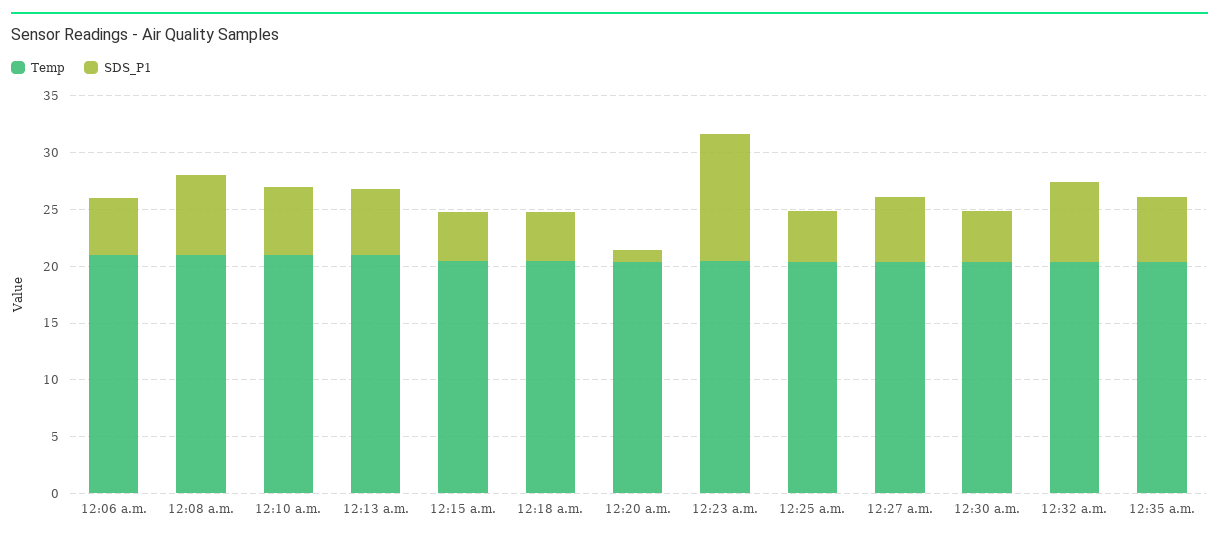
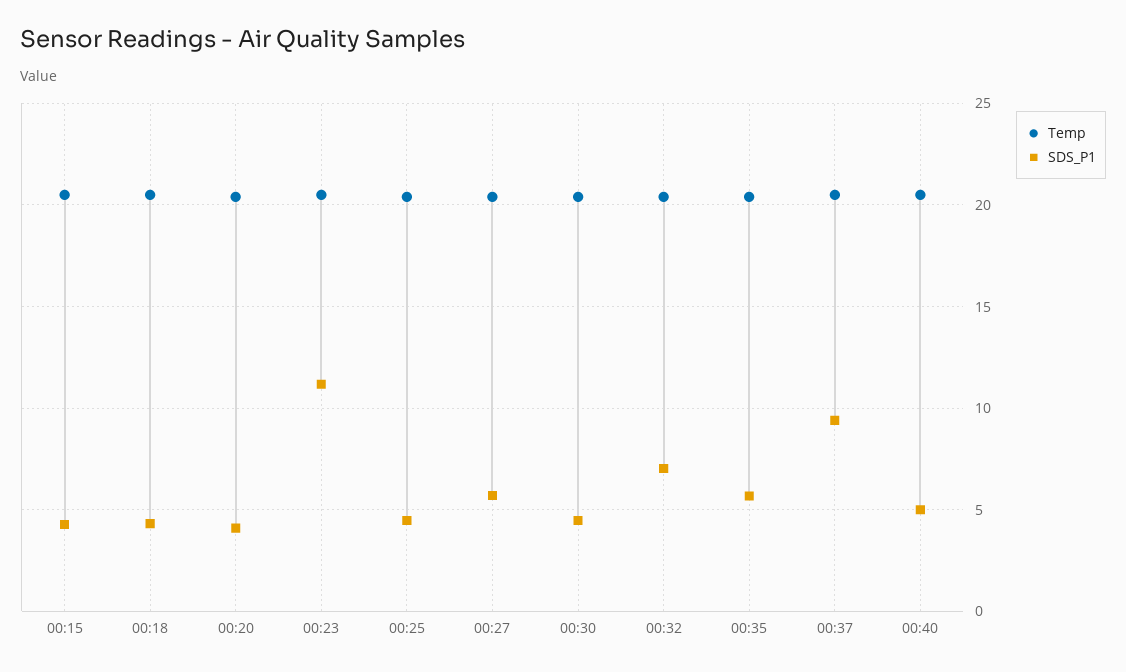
Temp, 12:06 a.m.: 21 -> none
SDS_P1, 12:06 a.m.: 5 -> none
Temp, 12:08 a.m.: 21 -> none
SDS_P1, 12:08 a.m.: 7 -> none
Temp, 12:10 a.m.: 21 -> none
SDS_P1, 12:10 a.m.: 6 -> none
Temp, 12:13 a.m.: 21 -> none
SDS_P1, 12:13 a.m.: 6 -> none
SDS_P1, 12:20 a.m.: 1 -> 4
Temp, 00:37: none -> 20.5
SDS_P1, 00:37: none -> 9.5
Temp, 00:40: none -> 20.5
SDS_P1, 00:40: none -> 5

